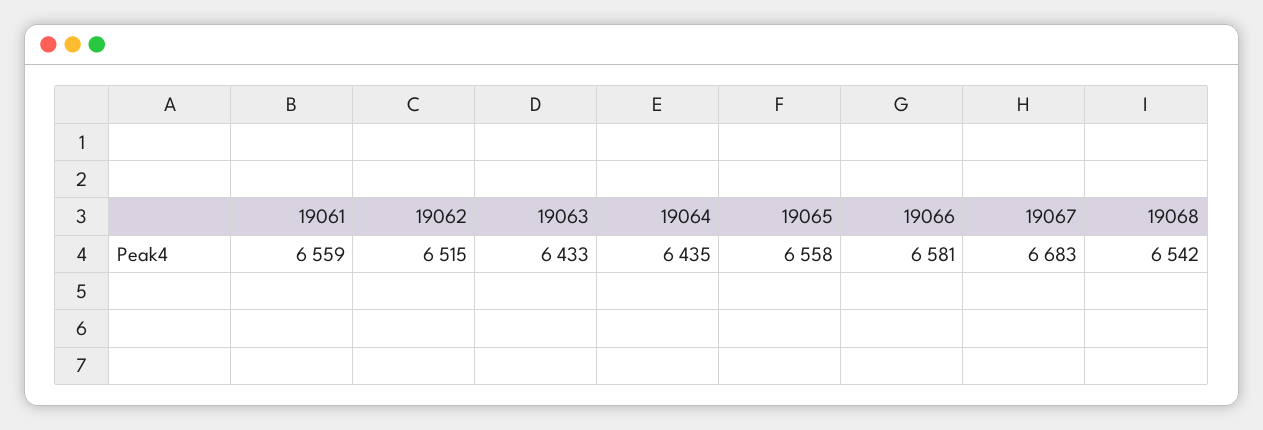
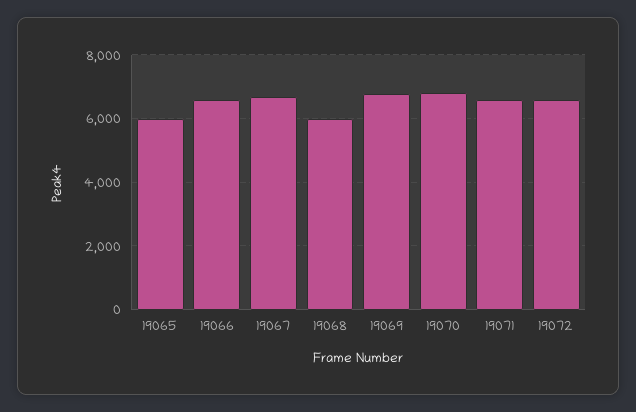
19061: 6559 -> none
19062: 6515 -> none
19063: 6433 -> none
19064: 6435 -> none
19065: 6558 -> 6000
19068: 6542 -> 6000
19069: none -> 6800
19070: none -> 6800
19071: none -> 6600
19072: none -> 6600

